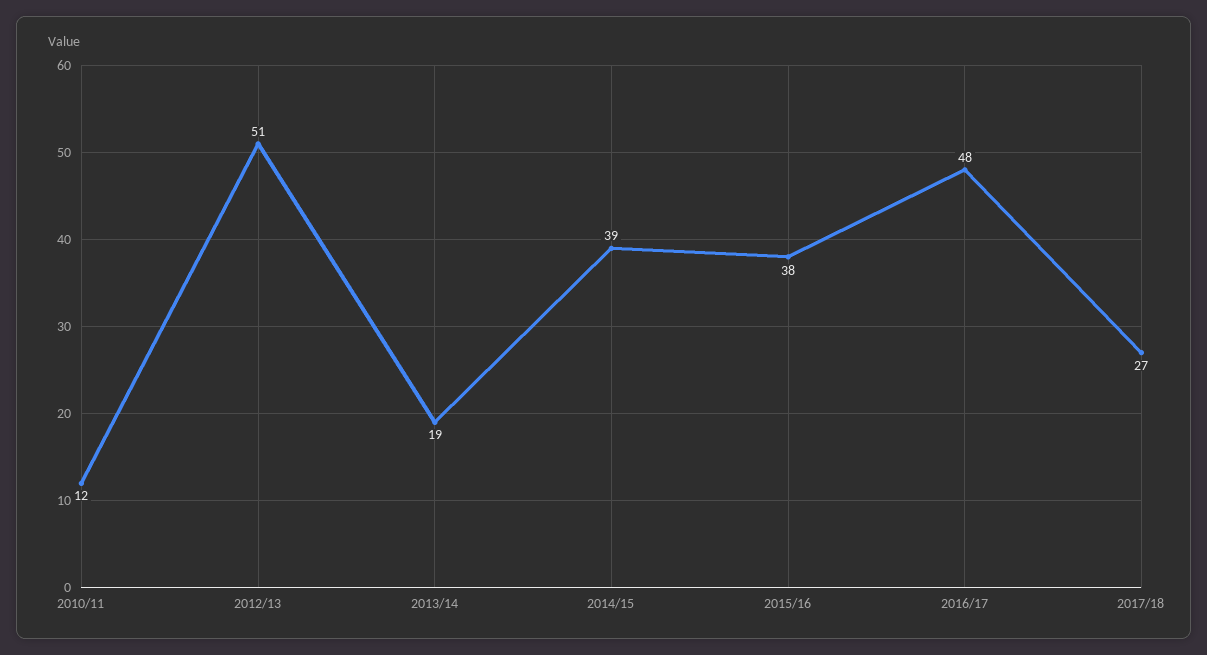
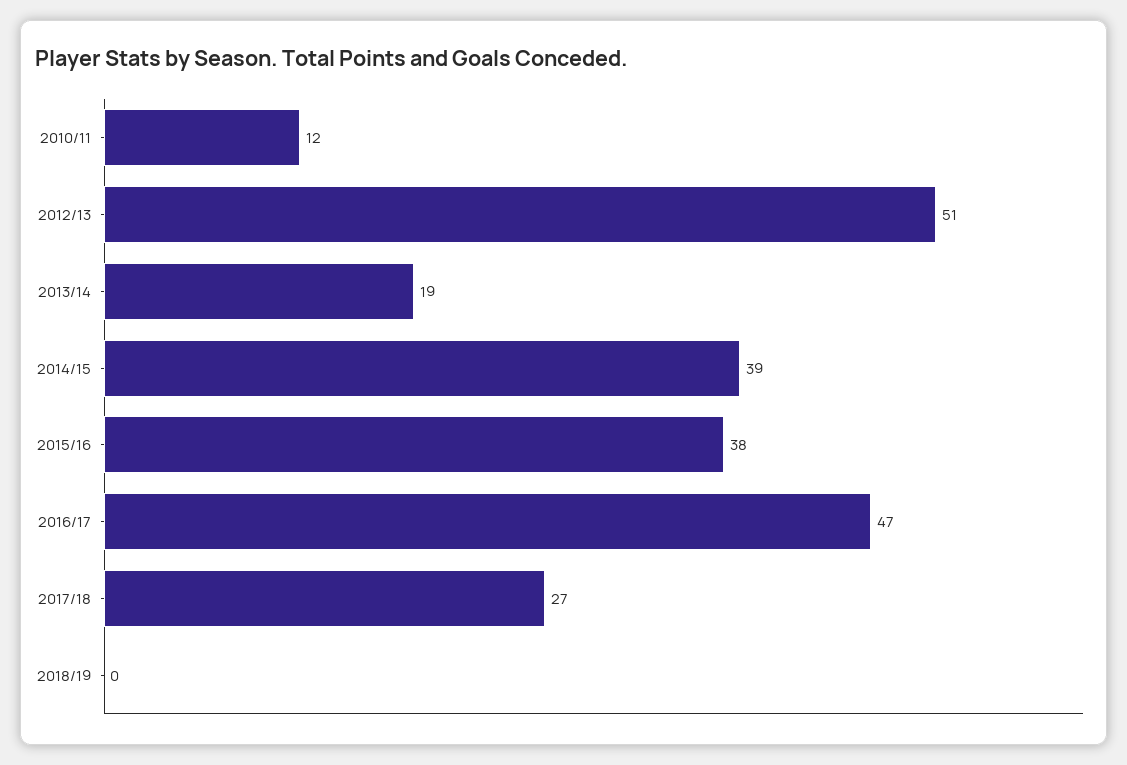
2016/17: 48 -> 47
2018/19: none -> 0

